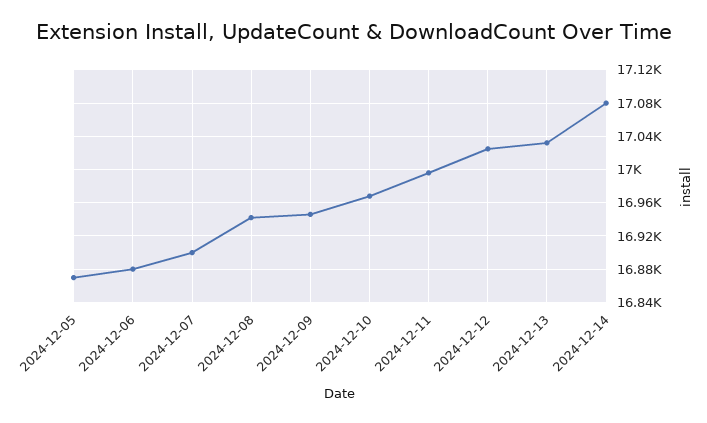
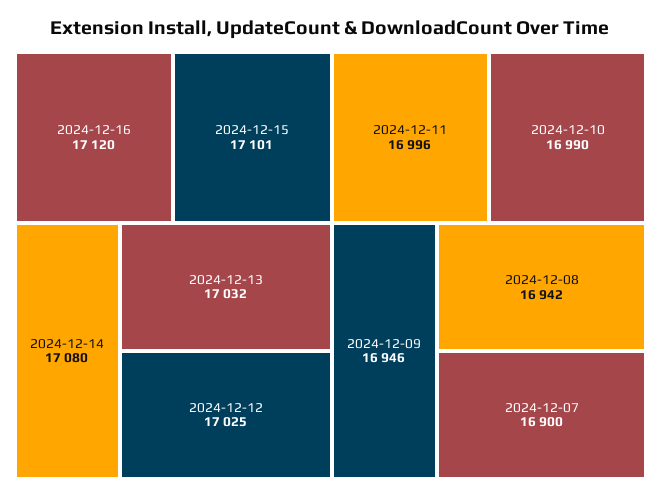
2024-12-05: 16870 -> none
2024-12-06: 16880 -> none
2024-12-10: 16970 -> 16990
2024-12-16: none -> 17120
2024-12-15: none -> 17101

